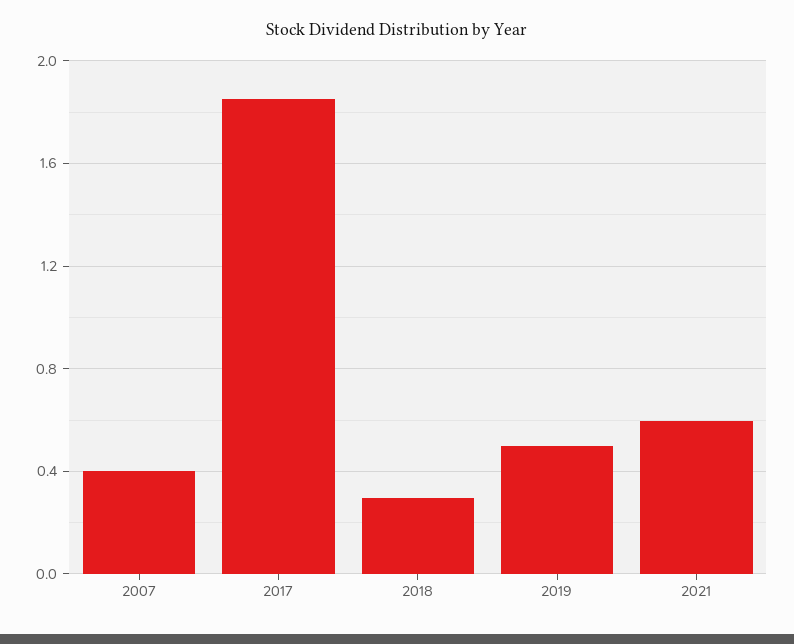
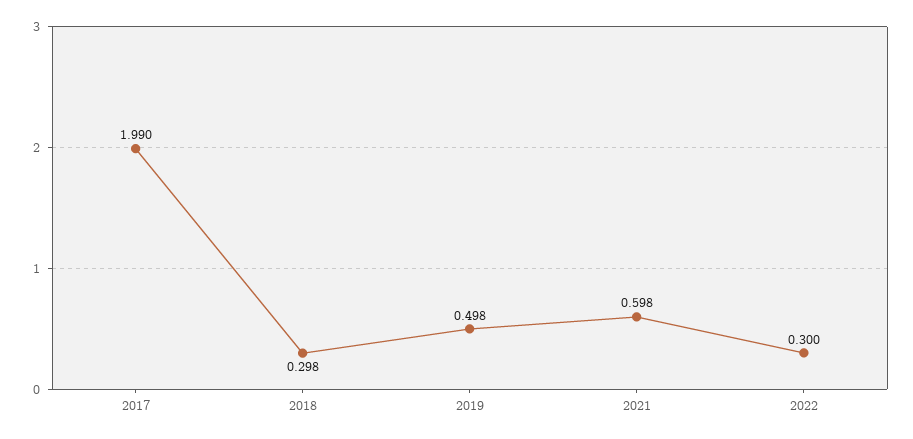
2007: 0.4 -> none
2017: 1.85 -> 1.99
2022: none -> 0.3

